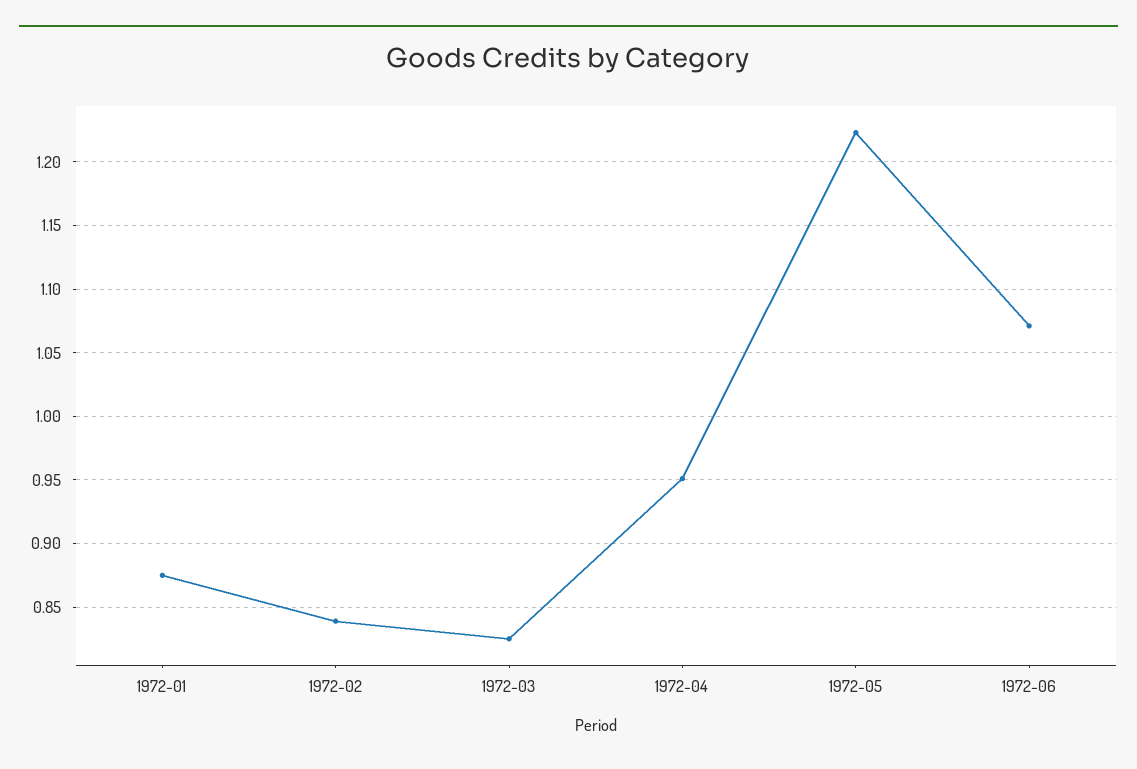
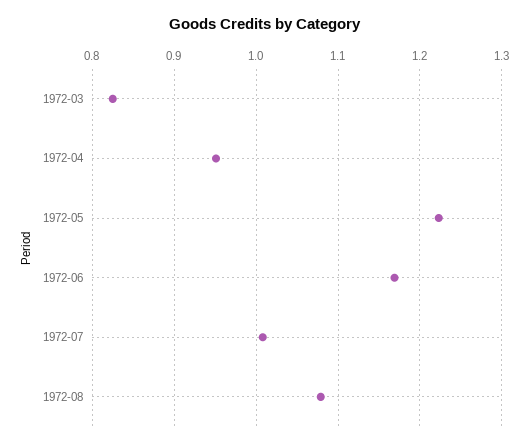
1972-01: 0.875 -> none
1972-02: 0.84 -> none
1972-06: 1.07 -> 1.17
1972-07: none -> 1.01
1972-08: none -> 1.08

